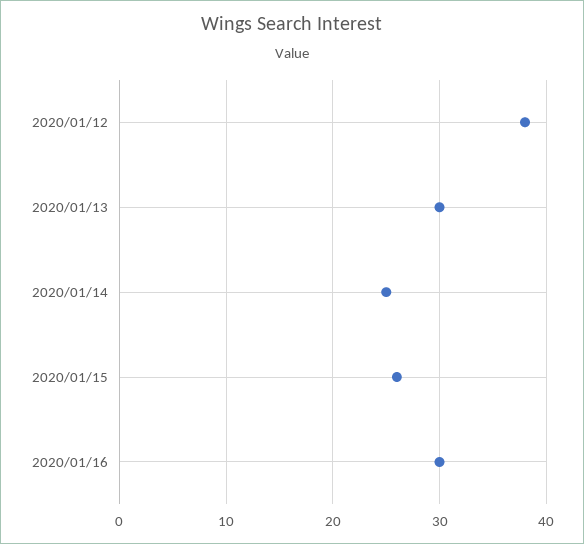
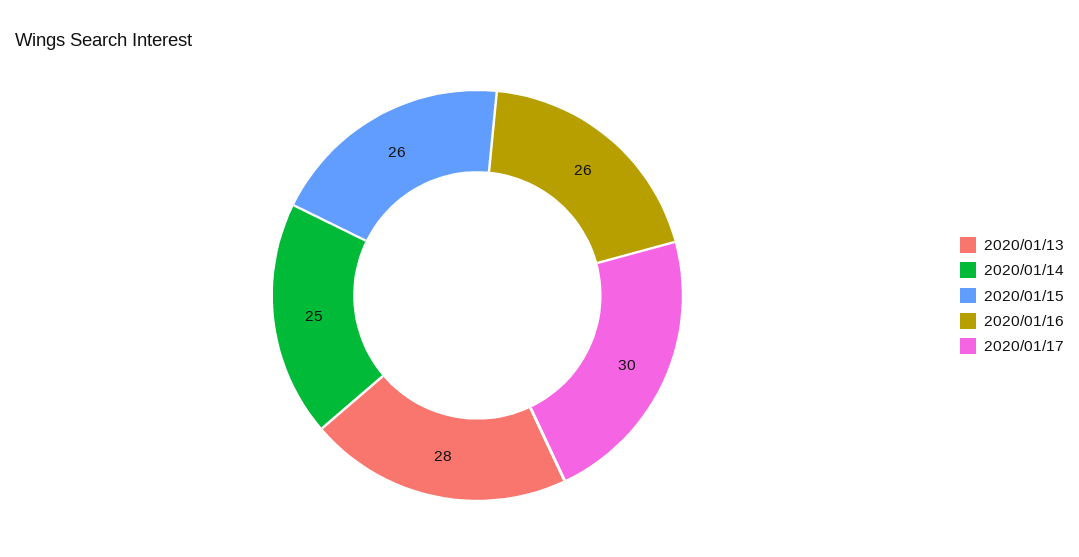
2020/01/12: 38 -> none
2020/01/13: 30 -> 28
2020/01/16: 30 -> 26
2020/01/17: none -> 30

